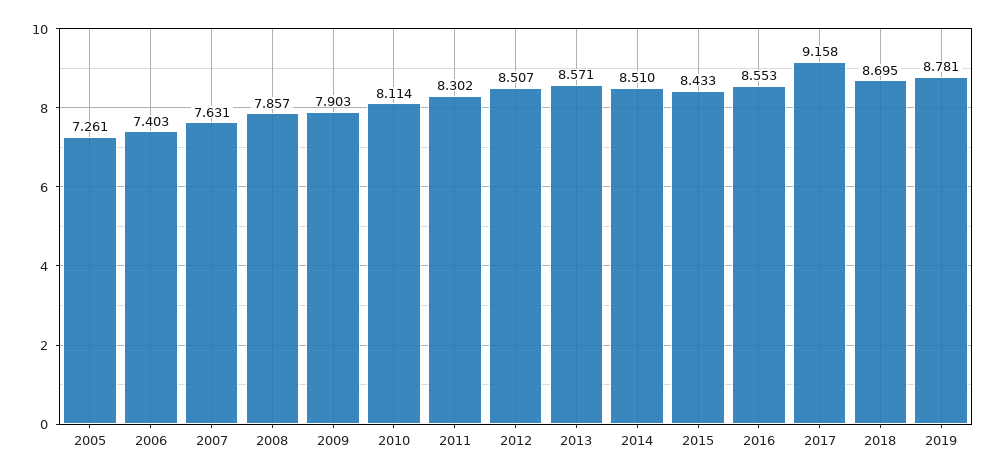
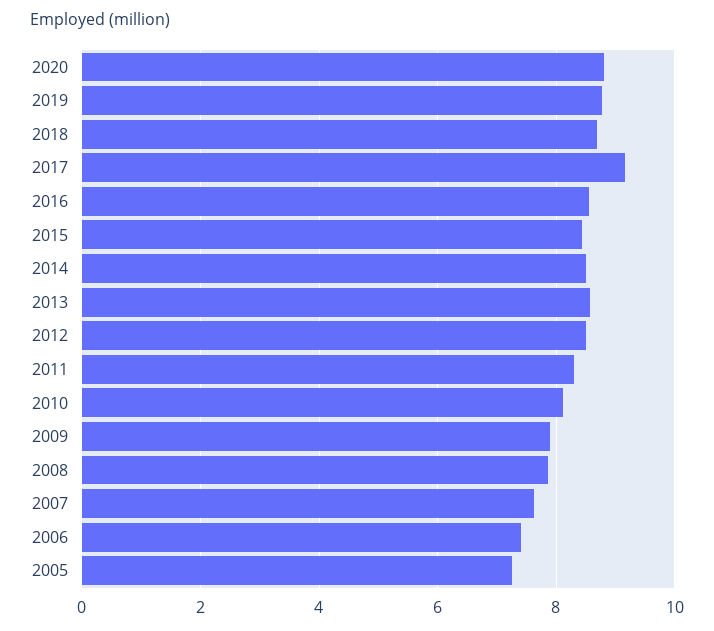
2020: none -> 8.8

